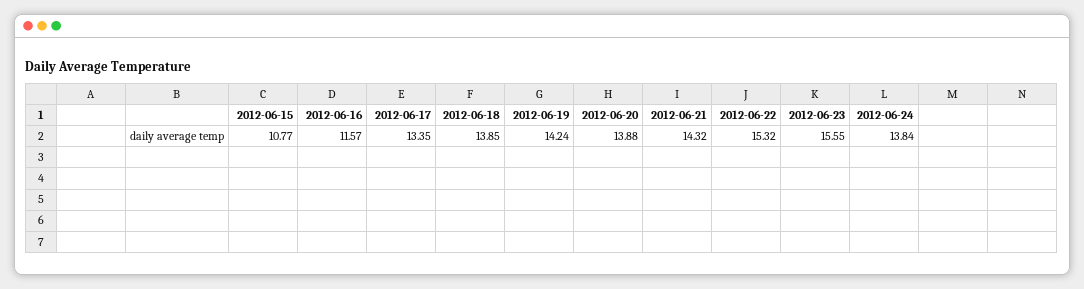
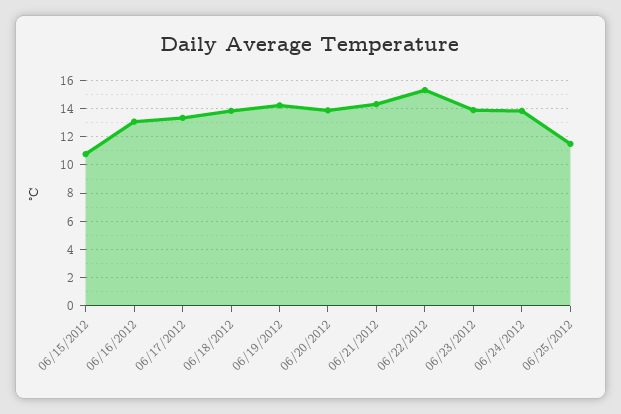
2012-06-16: 11.57 -> 13
2012-06-23: 15.55 -> 14
06/25/2012: none -> 11.5

